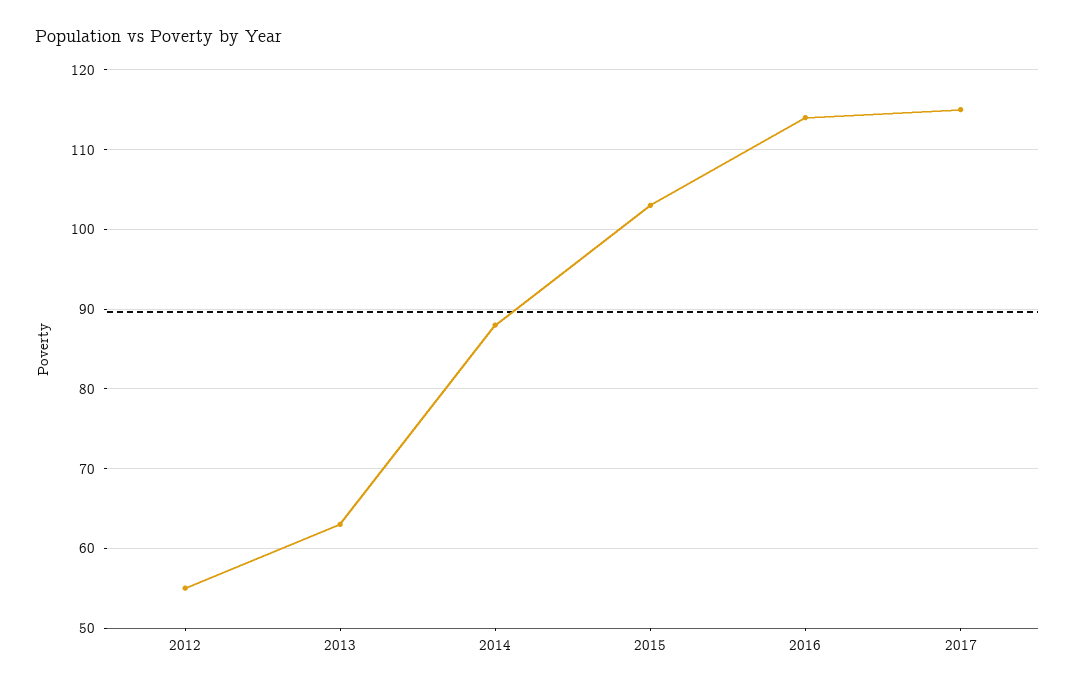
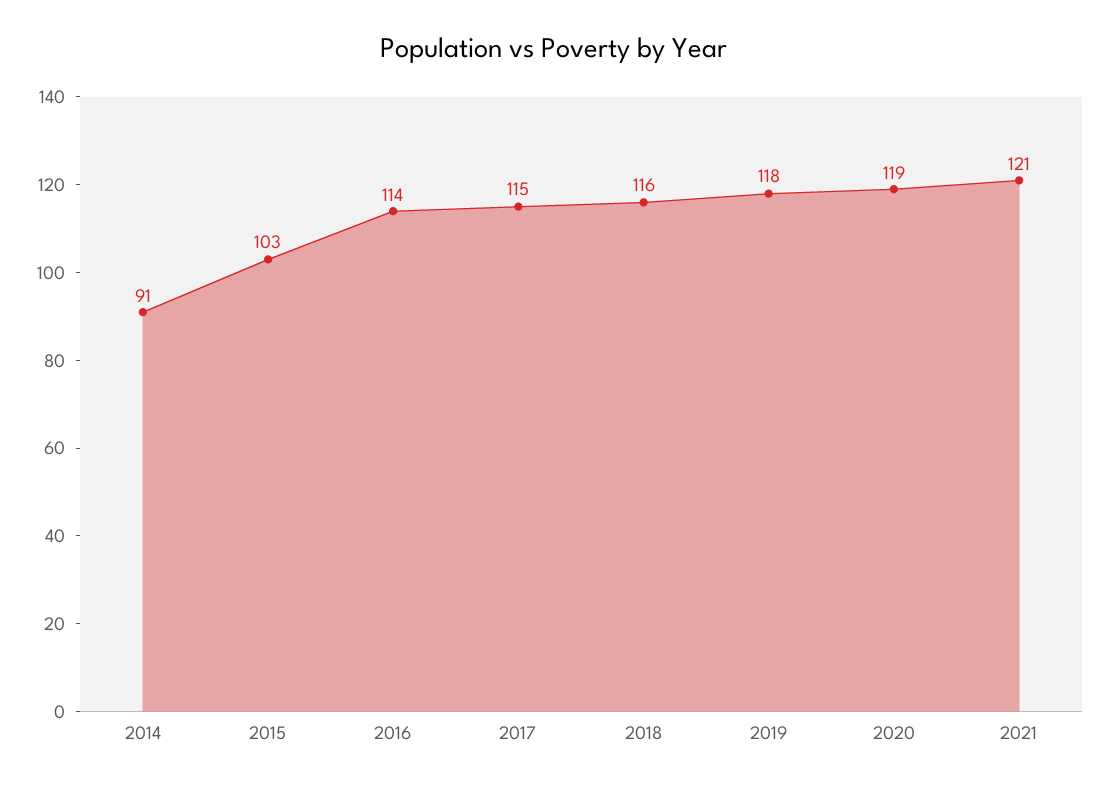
2012: 55 -> none
2013: 63 -> none
2014: 88 -> 91
2018: none -> 116
2019: none -> 118
2020: none -> 119
2021: none -> 121

